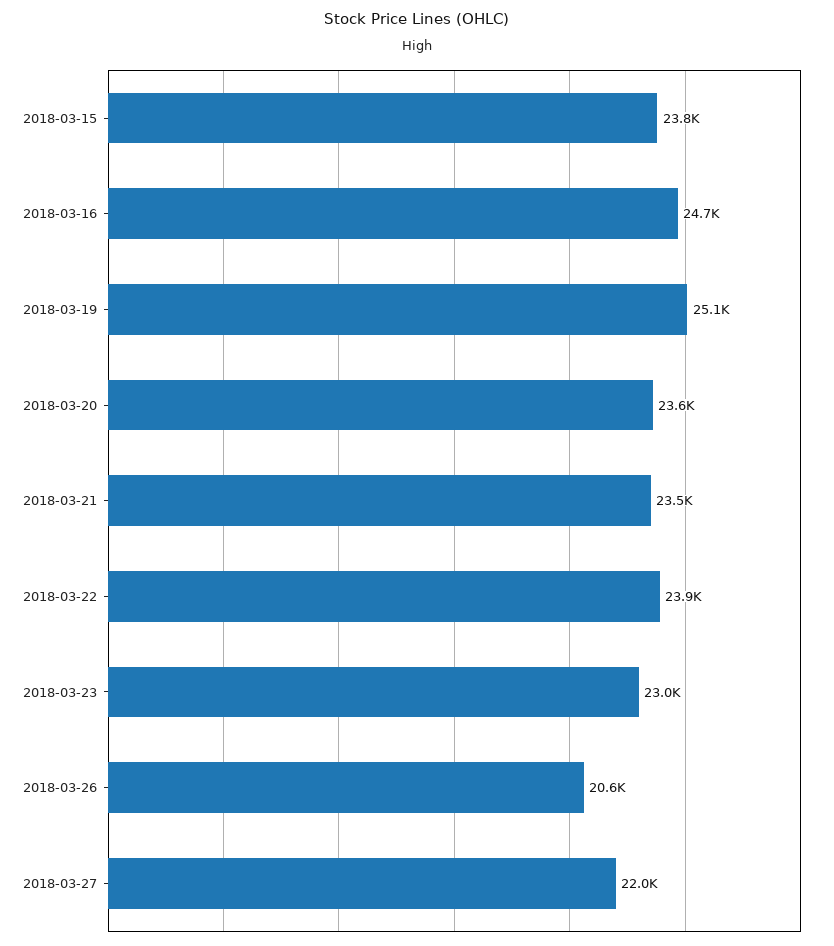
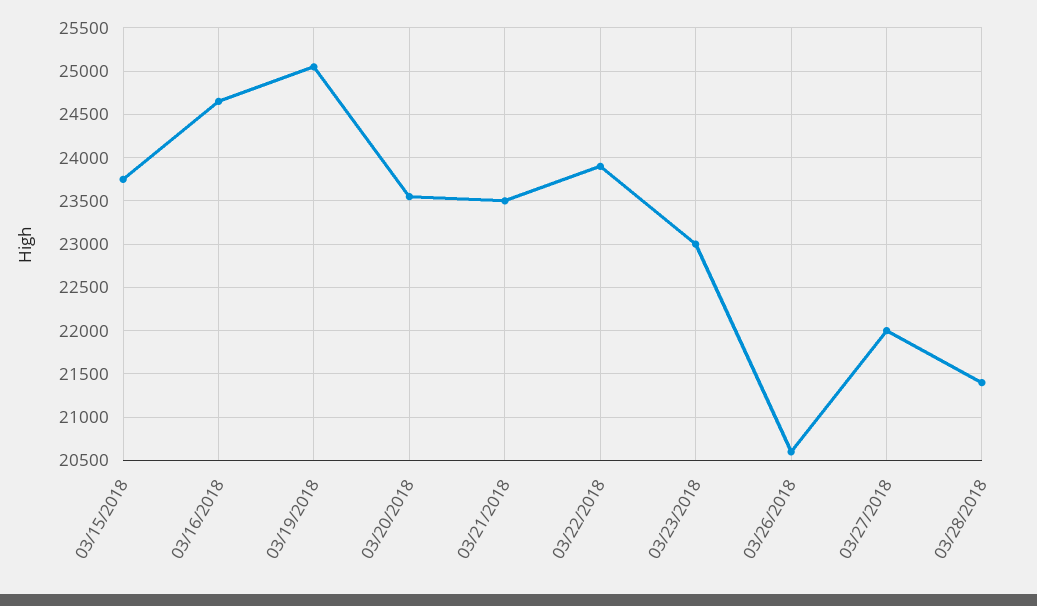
03/28/2018: none -> 21400

